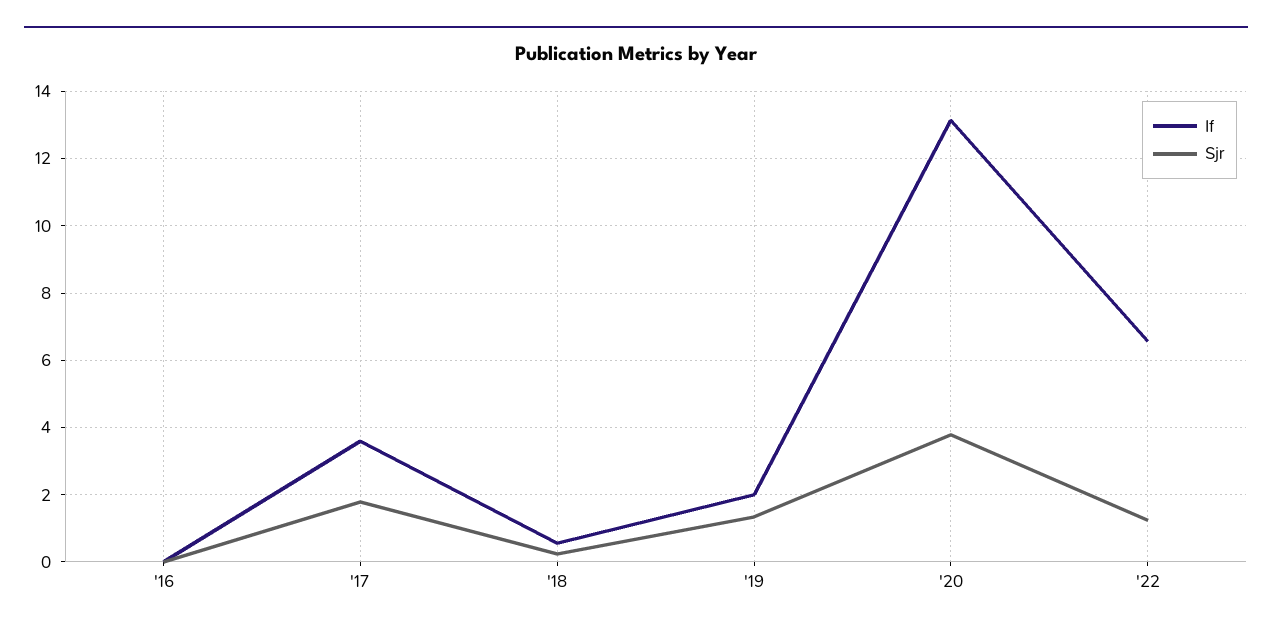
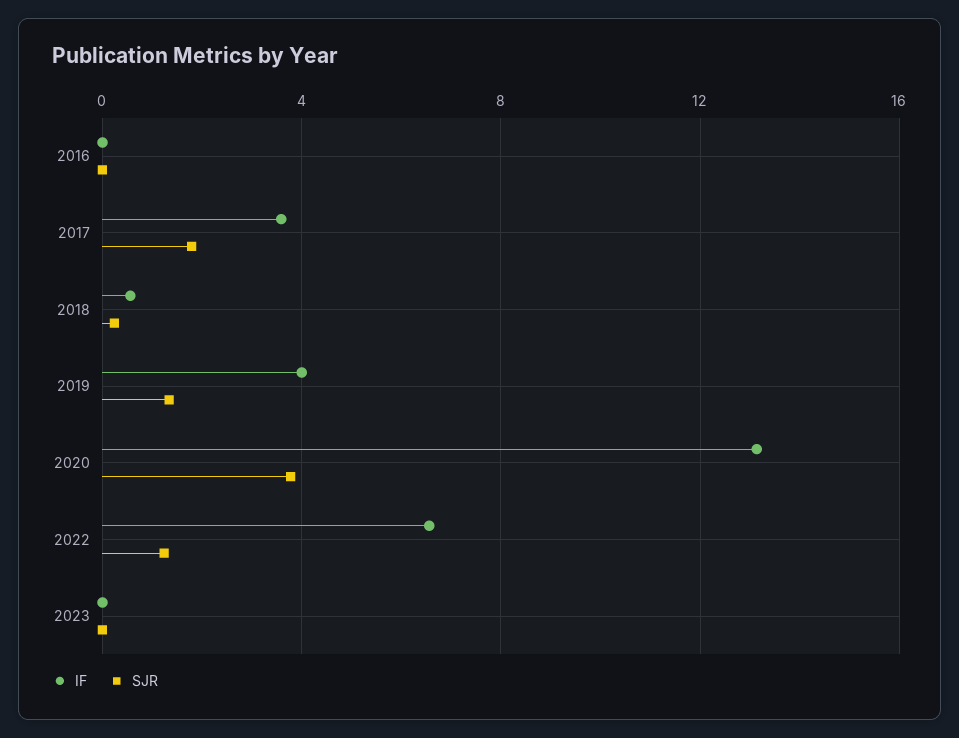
If, '19: 2 -> 4
If, 2023: none -> 0
Sjr, 2023: none -> 0

